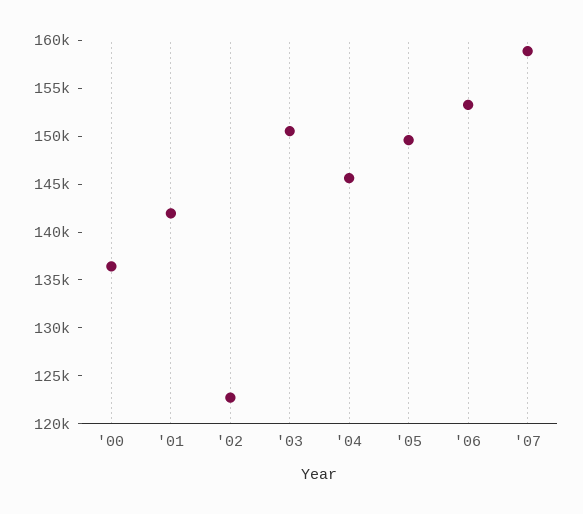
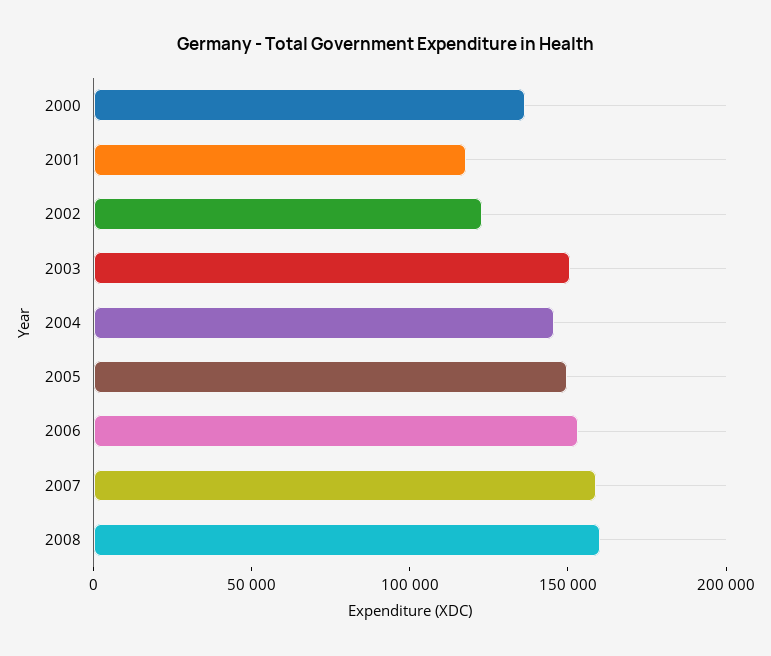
'01: 142000 -> 120000
2008: none -> 160000

